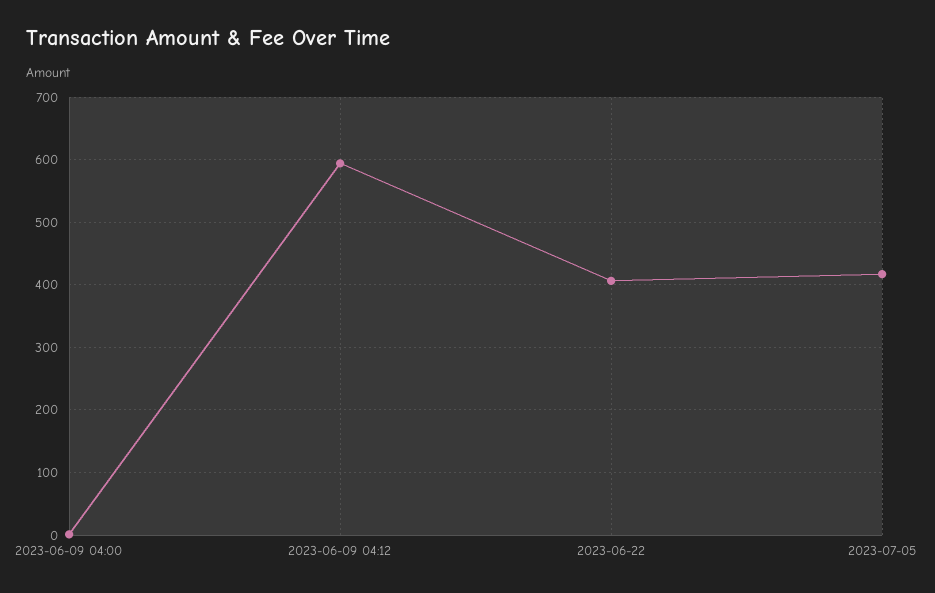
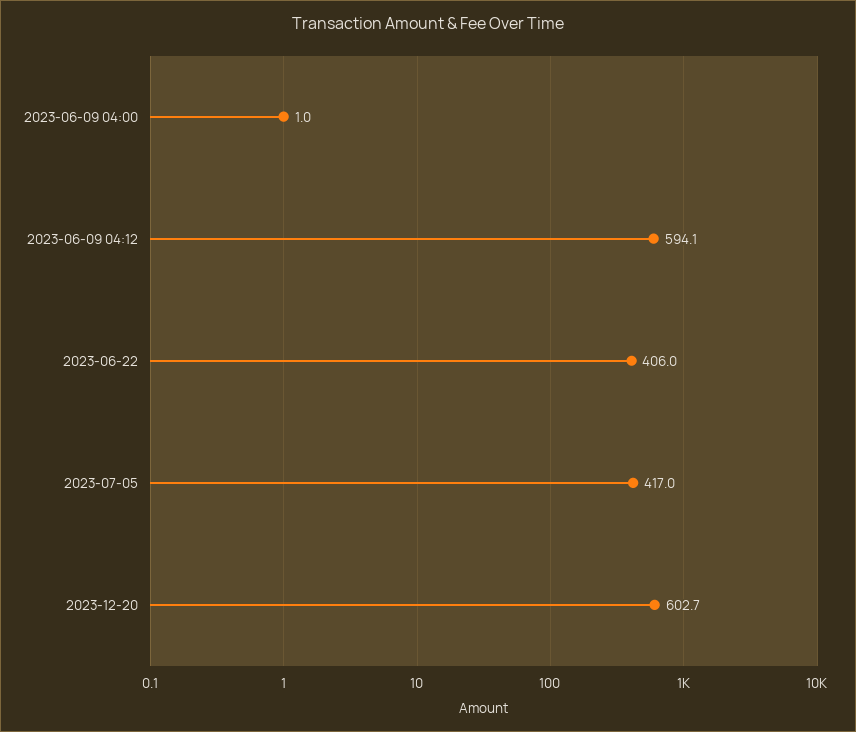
2023-12-20: none -> 602.7

